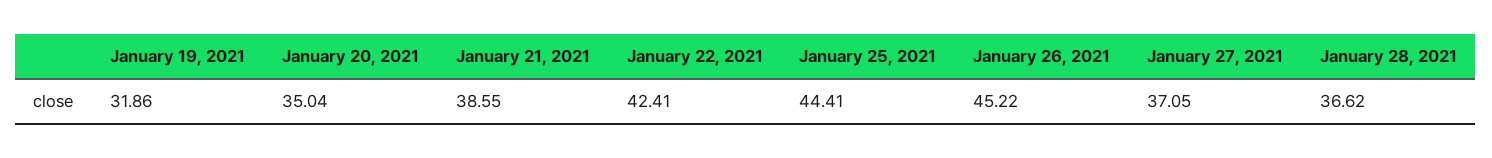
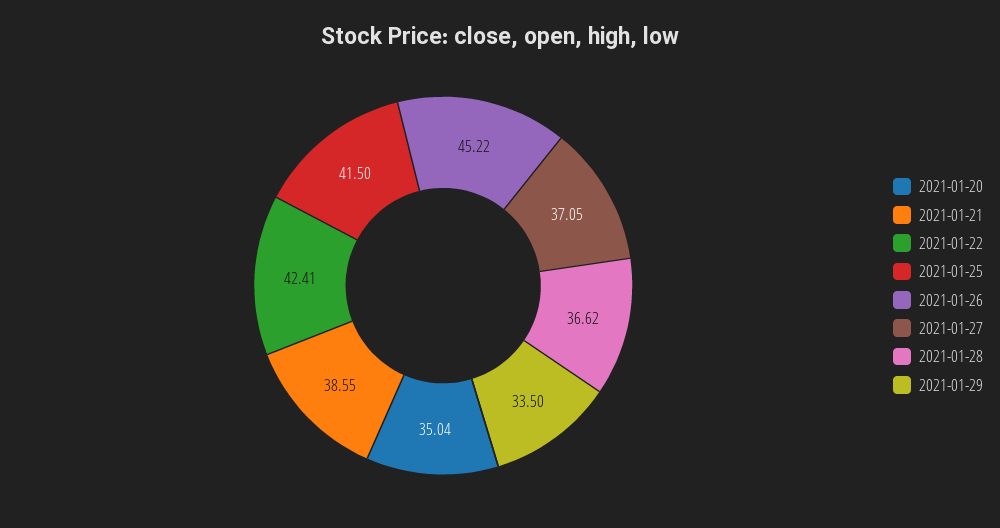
January 19, 2021: 31.86 -> none
January 25, 2021: 44.41 -> 41.5
2021-01-29: none -> 33.5

